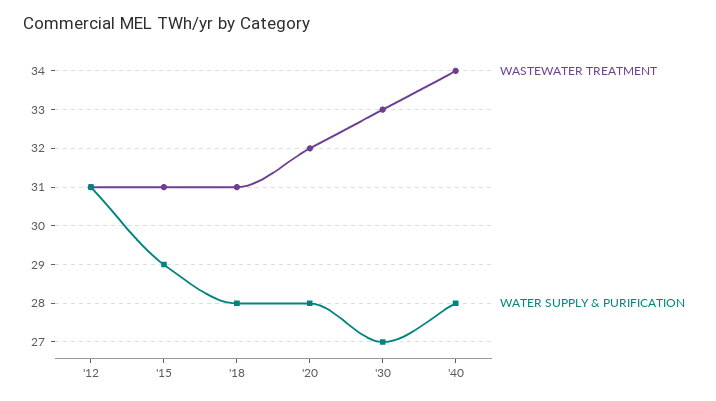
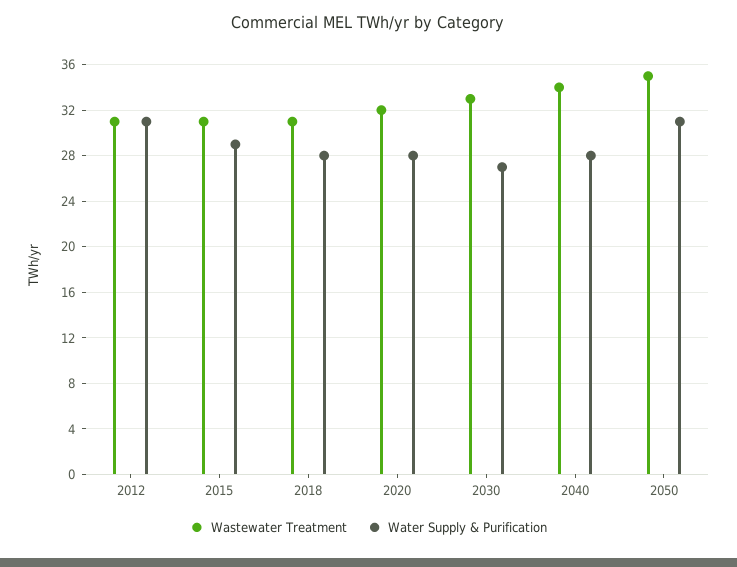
WASTEWATER TREATMENT, 2050: none -> 35
WATER SUPPLY & PURIFICATION, 2050: none -> 31

